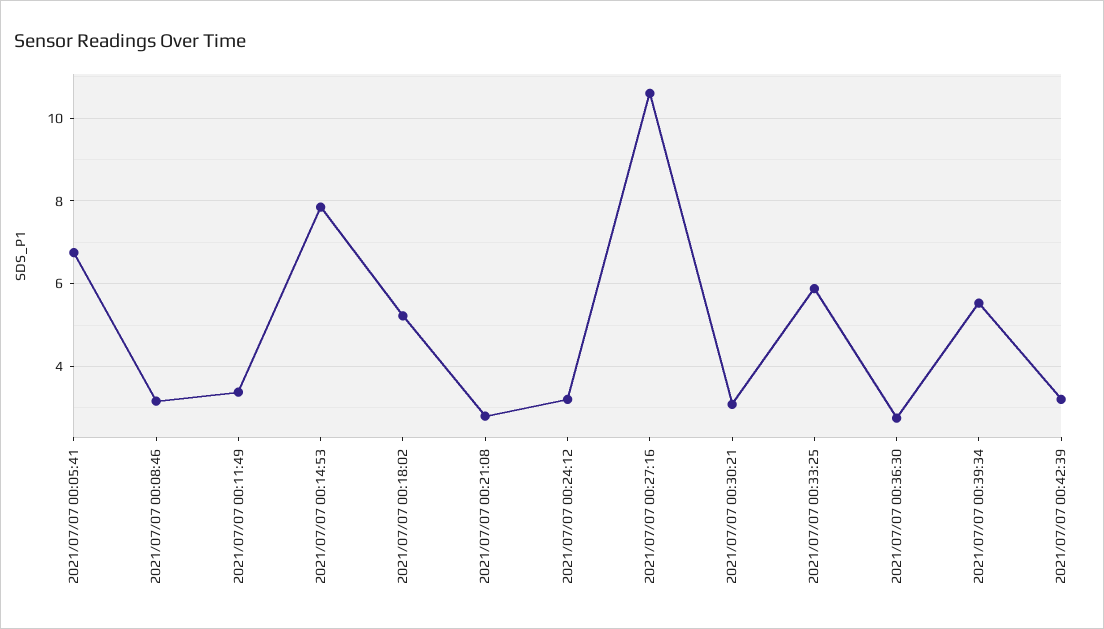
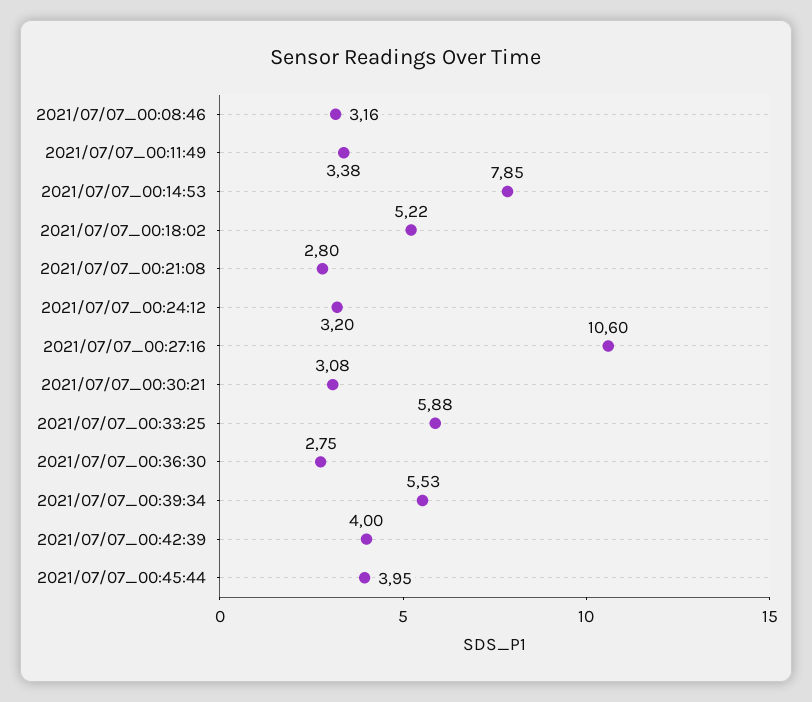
2021/07/07 00:05:41: 6.8 -> none
2021/07/07 00:42:39: 3.2 -> 4
2021/07/07_00:45:44: none -> 3.95

